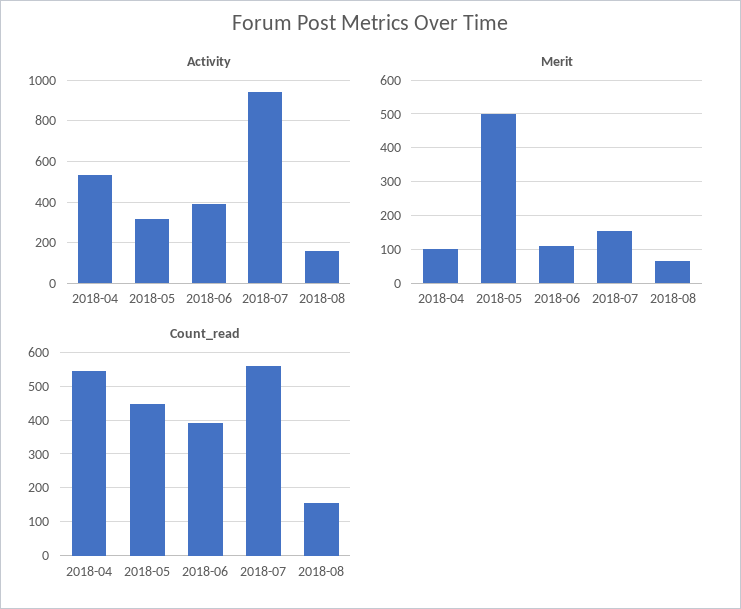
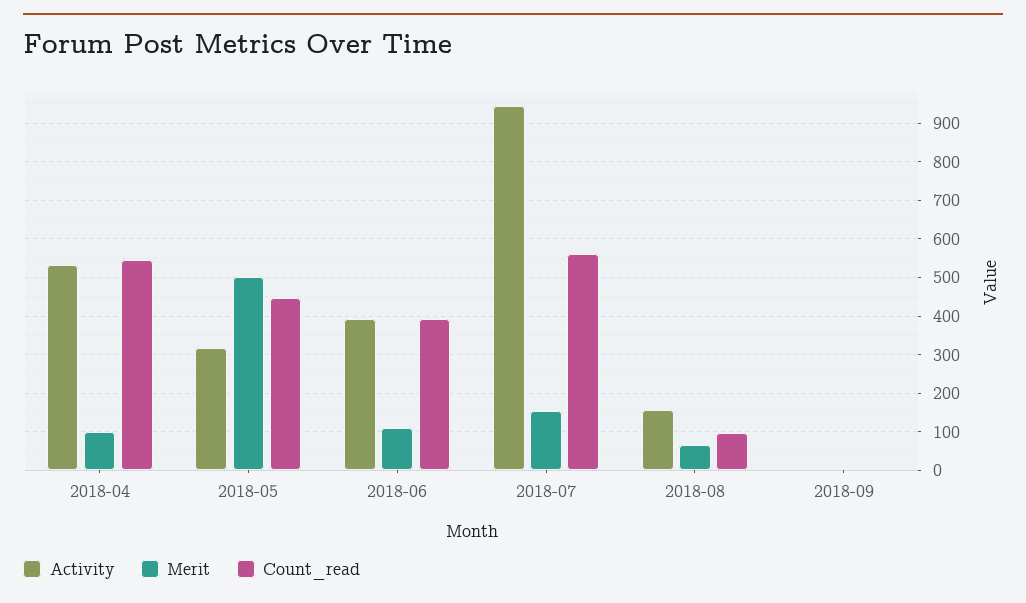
Count_read, 2018-08: 160 -> 100
Activity, 2018-09: none -> 0
Merit, 2018-09: none -> 0
Count_read, 2018-09: none -> 0

